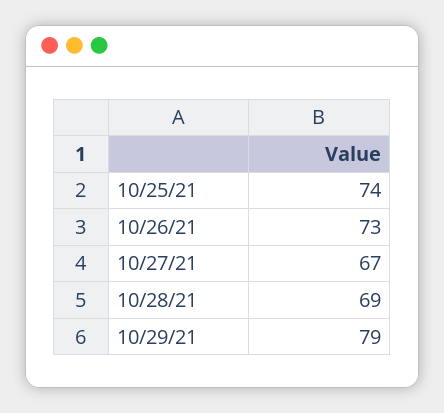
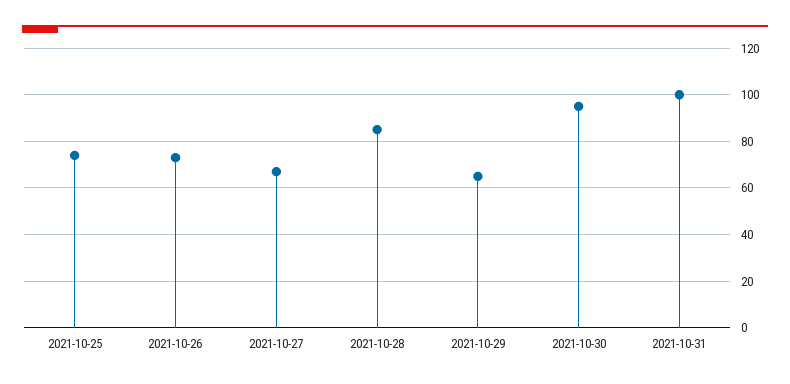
10/28/21: 69 -> 85
10/29/21: 79 -> 65
2021-10-30: none -> 95
2021-10-31: none -> 100

